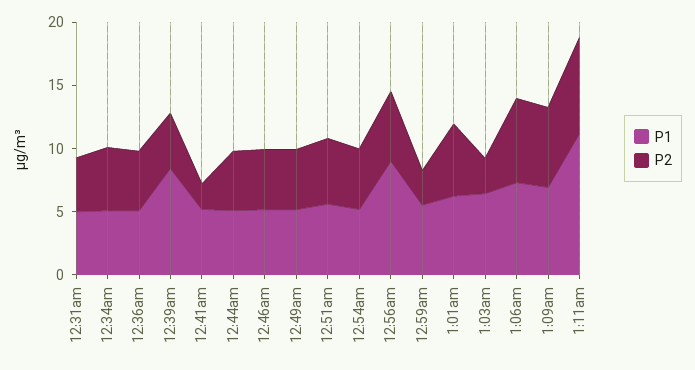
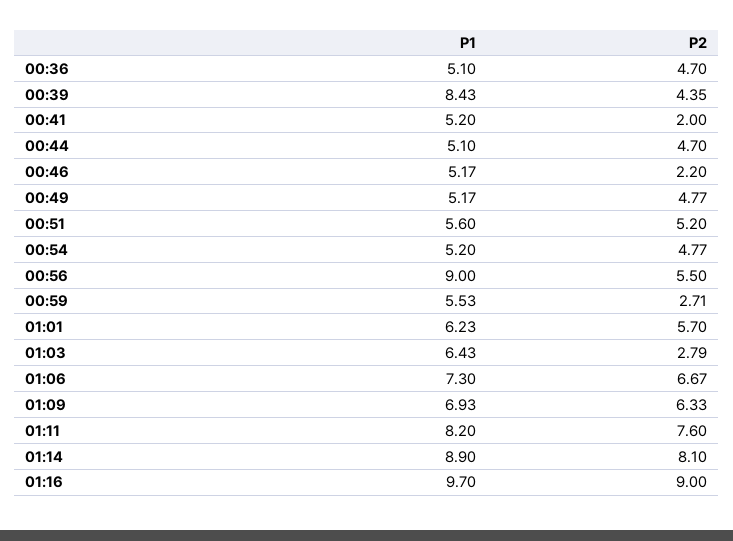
P1, 12:31am: 5 -> none
P2, 12:31am: 4 -> none
P1, 12:34am: 5 -> none
P2, 12:34am: 5 -> none
P2, 12:46am: 5 -> 2.2
P1, 1:11am: 11 -> 8.2
P1, 01:14: none -> 8.9
P2, 01:14: none -> 8.1
P1, 01:16: none -> 9.7
P2, 01:16: none -> 9

